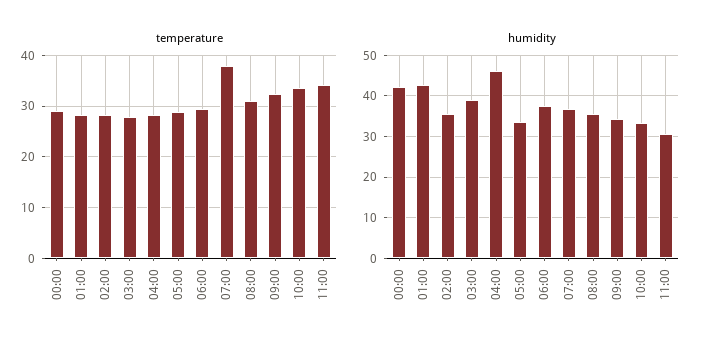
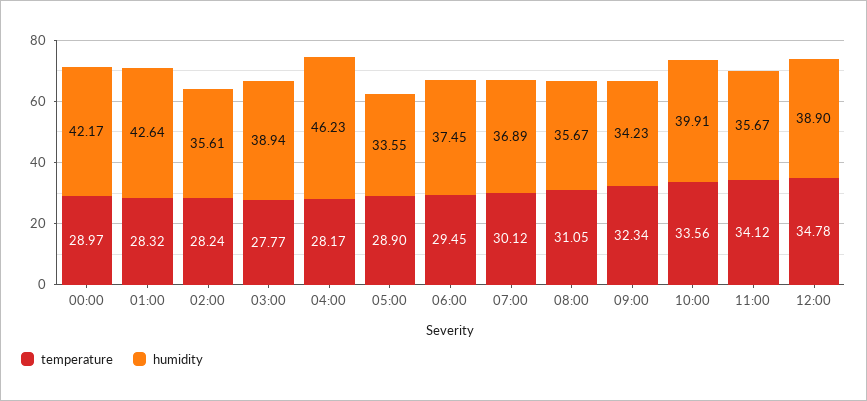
temperature, 07:00: 38 -> 30.12
humidity, 10:00: 34 -> 39.91
humidity, 11:00: 30 -> 35.67
temperature, 12:00: none -> 34.78
humidity, 12:00: none -> 38.9

